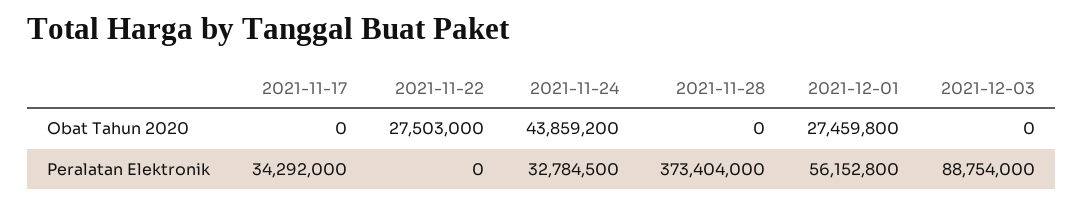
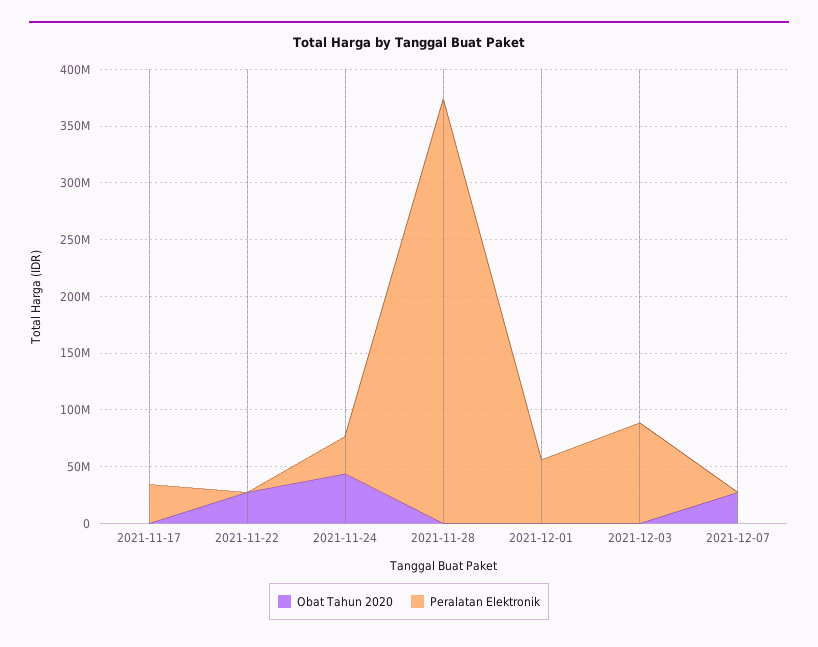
Obat Tahun 2020, 2021-12-01: 27459800 -> 0
Obat Tahun 2020, 2021-12-07: none -> 30000000
Peralatan Elektronik, 2021-12-07: none -> 0

